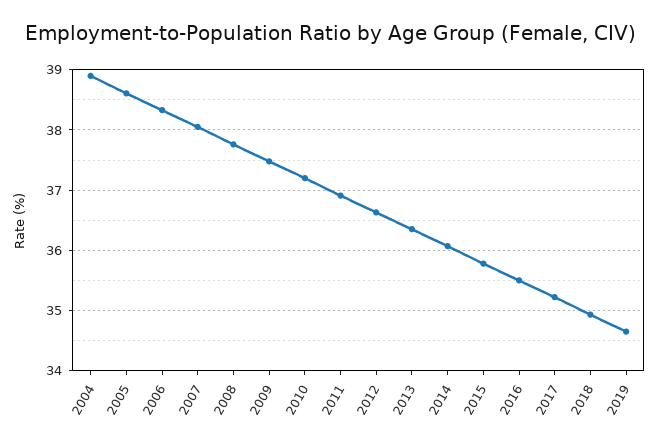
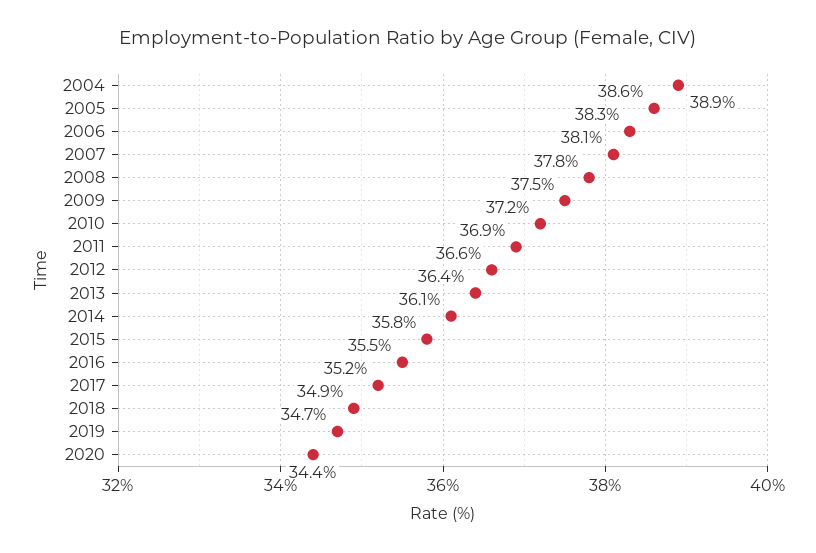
2020: none -> 34.4

